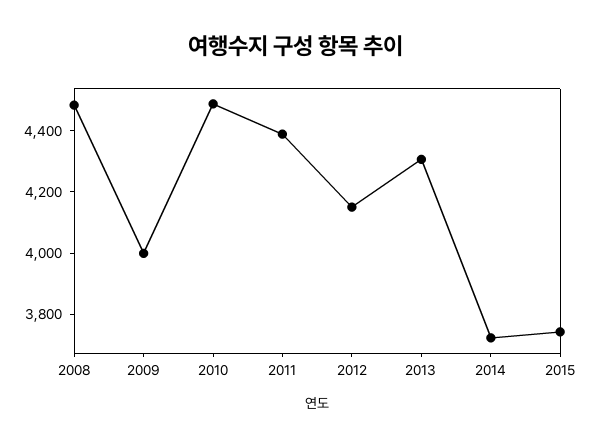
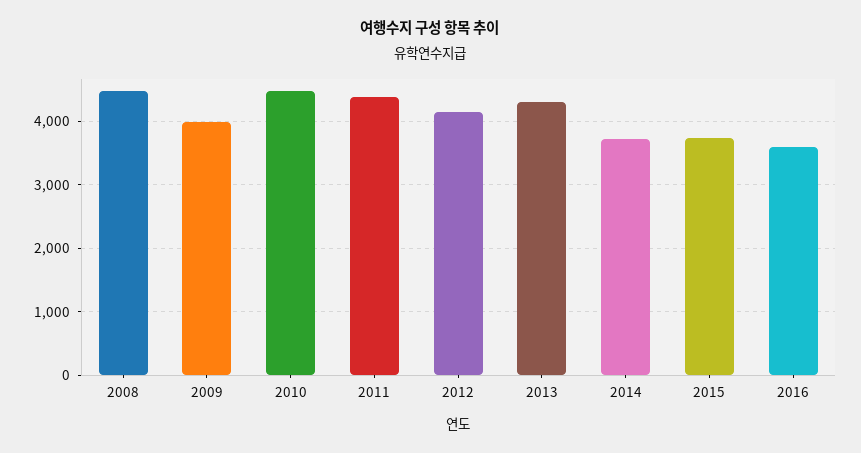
2016: none -> 3600

